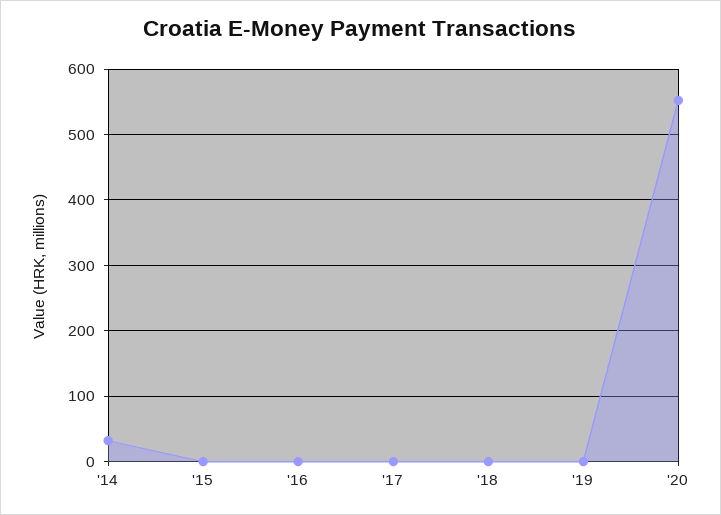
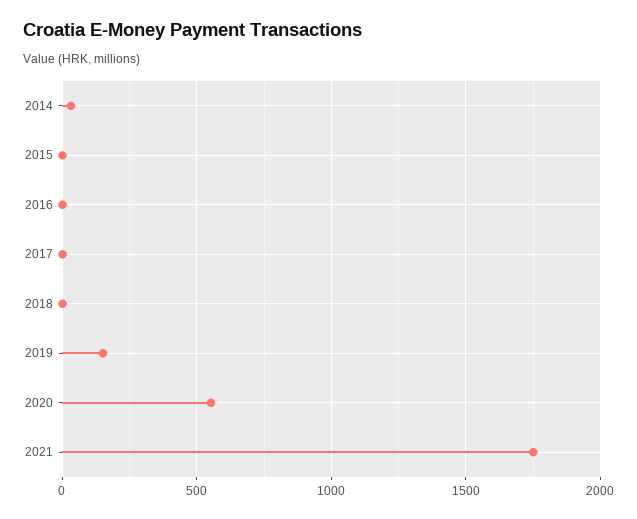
'19: 0 -> 150
2021: none -> 1750

